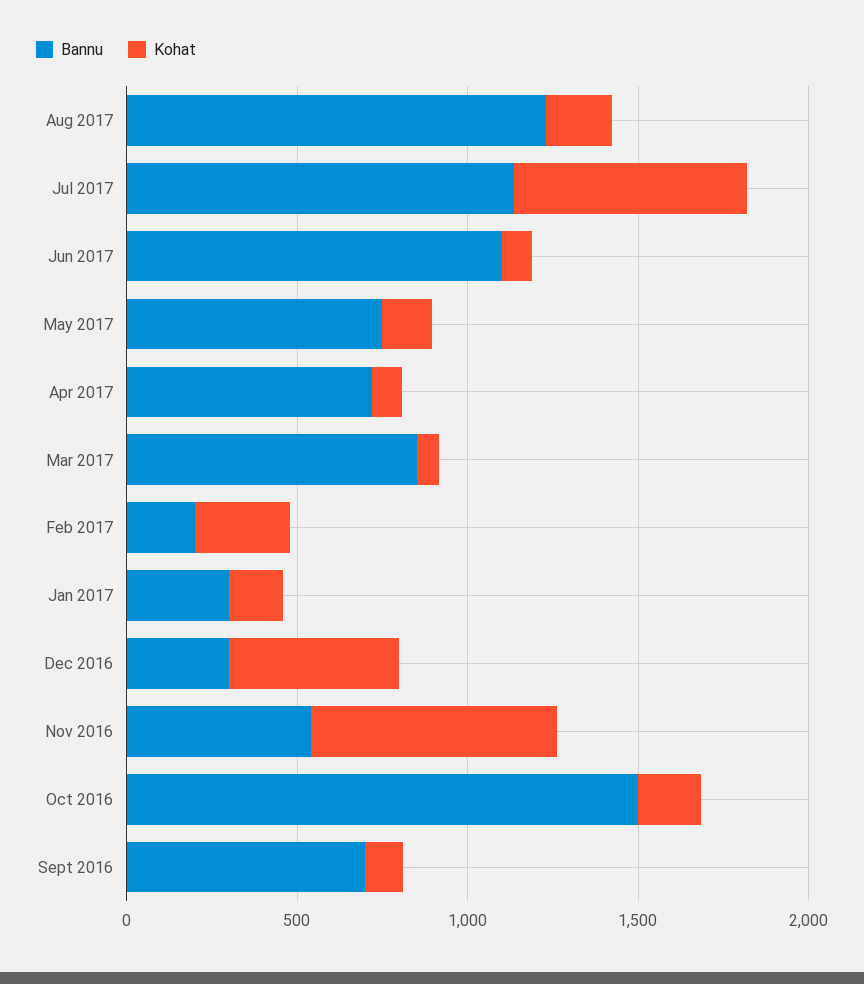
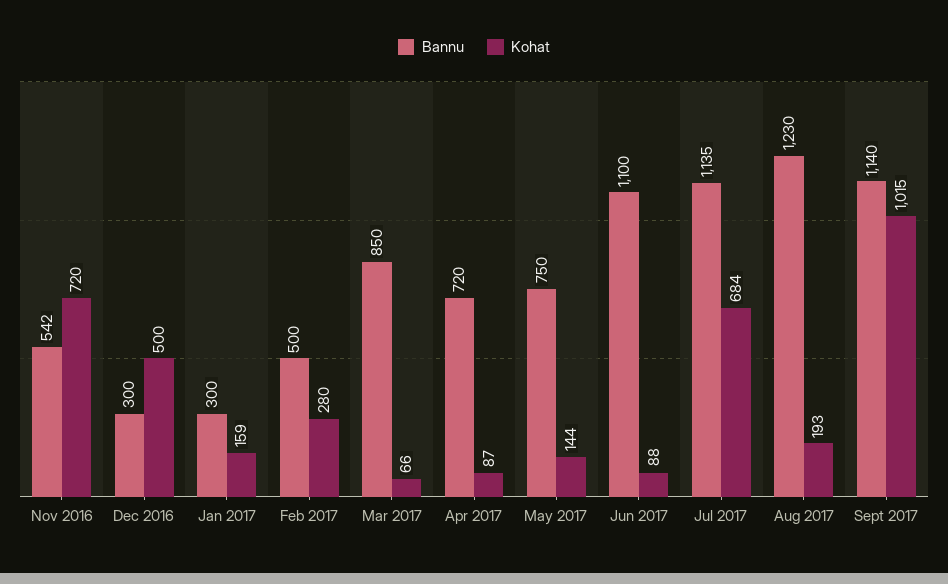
Bannu, Feb 2017: 200 -> 500
Bannu, Oct 2016: 1500 -> none
Kohat, Oct 2016: 200 -> none
Bannu, Sept 2016: 700 -> none
Kohat, Sept 2016: 100 -> none
Bannu, Sept 2017: none -> 1140
Kohat, Sept 2017: none -> 1015

